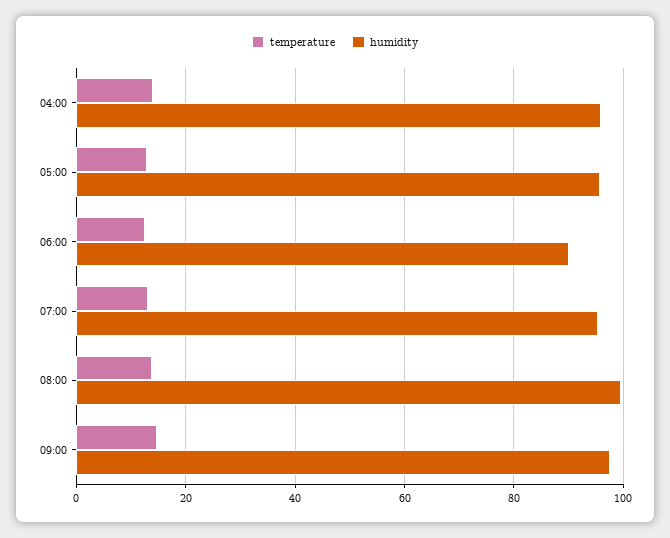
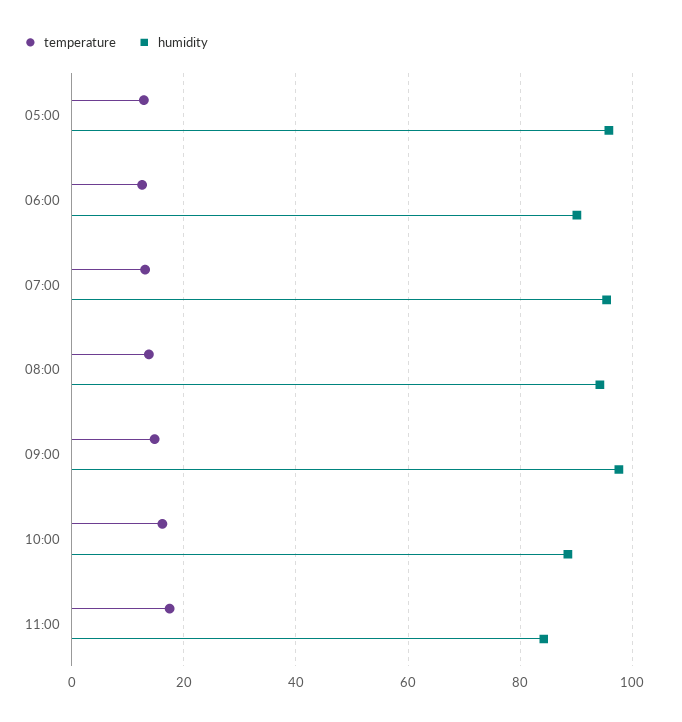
temperature, 04:00: 14 -> none
humidity, 04:00: 96 -> none
humidity, 08:00: 100 -> 94
temperature, 10:00: none -> 16
humidity, 10:00: none -> 88
temperature, 11:00: none -> 18
humidity, 11:00: none -> 84

